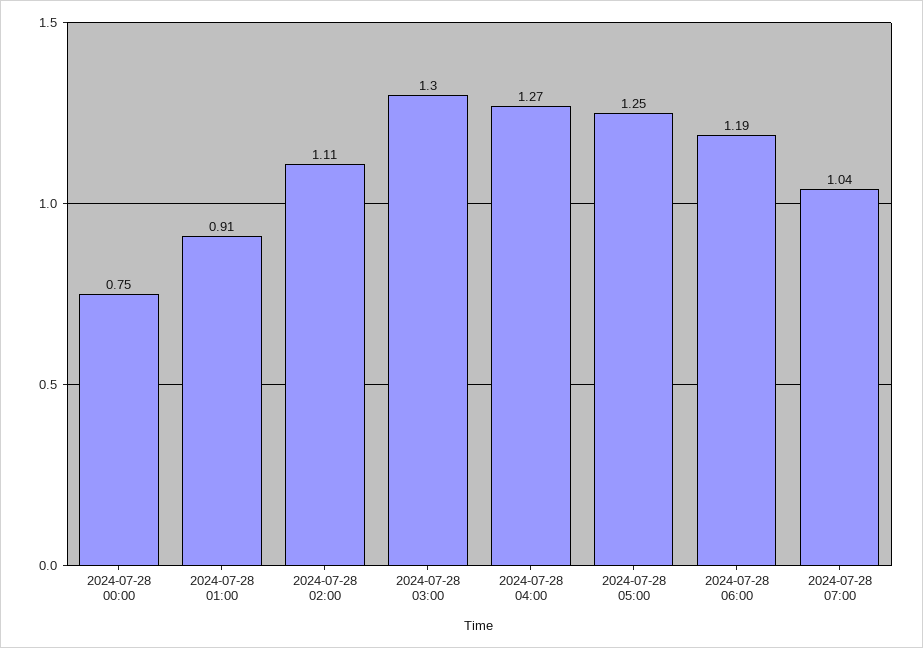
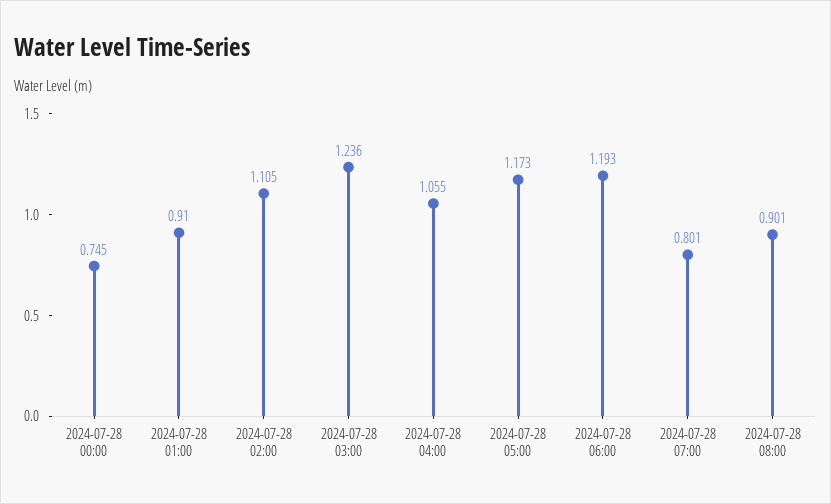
2024-07-28 03:00: 1.3 -> 1.236
2024-07-28 04:00: 1.27 -> 1.055
2024-07-28 05:00: 1.25 -> 1.173
2024-07-28 07:00: 1.04 -> 0.801
2024-07-28 08:00: none -> 0.901

